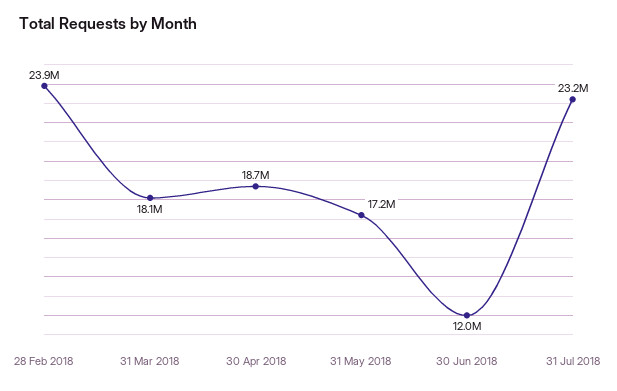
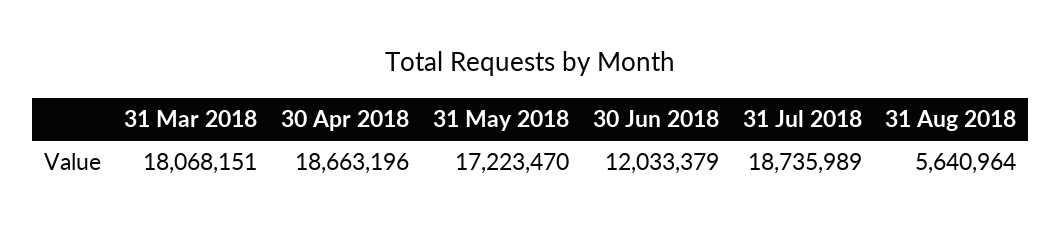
28 Feb 2018: 23900000 -> none
31 Jul 2018: 23200000 -> 18735989
31 Aug 2018: none -> 5640964

